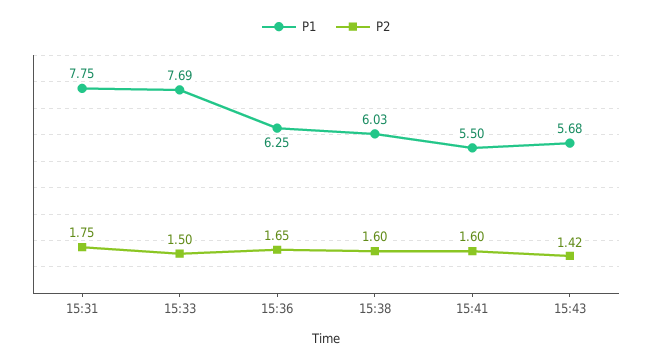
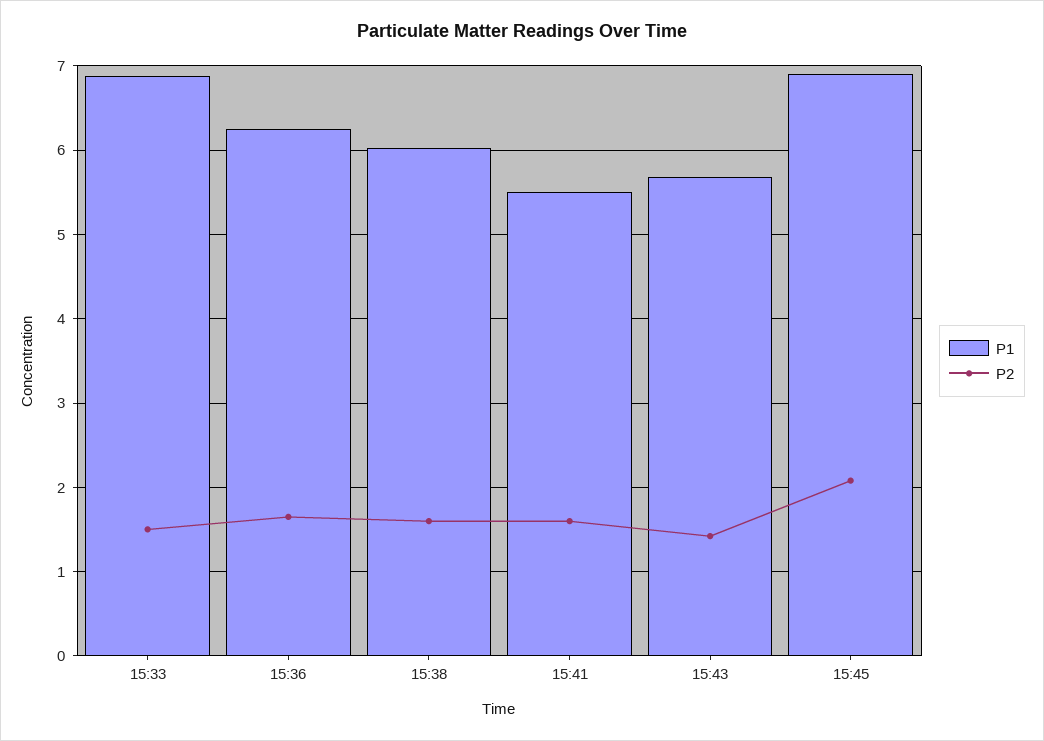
P1, 15:31: 7.75 -> none
P2, 15:31: 1.75 -> none
P1, 15:33: 7.69 -> 6.9
P1, 15:45: none -> 6.9
P2, 15:45: none -> 2.1

